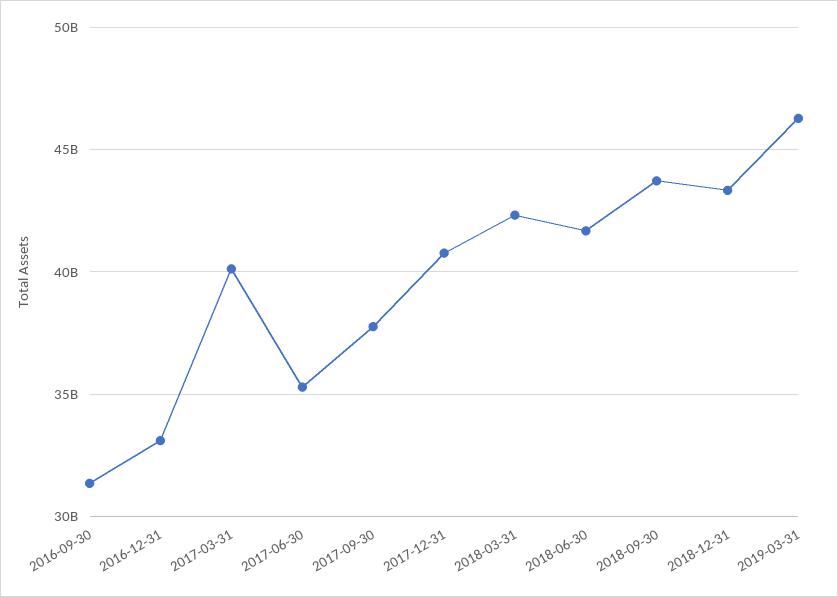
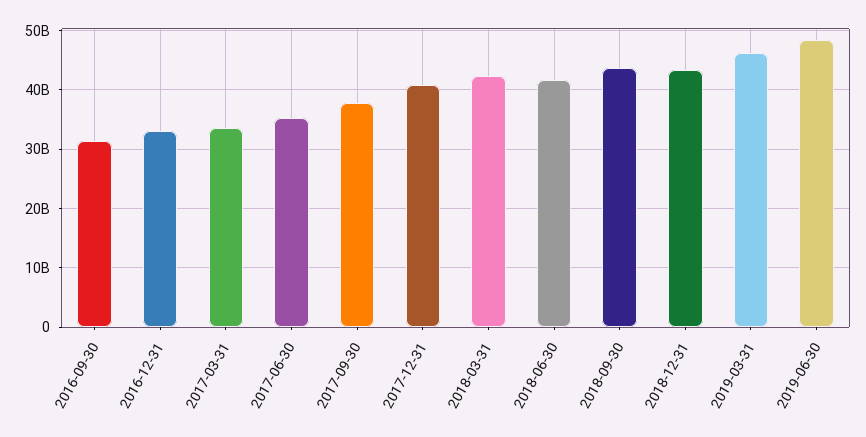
2017-03-31: 40000000000 -> 34000000000
2019-06-30: none -> 48000000000

